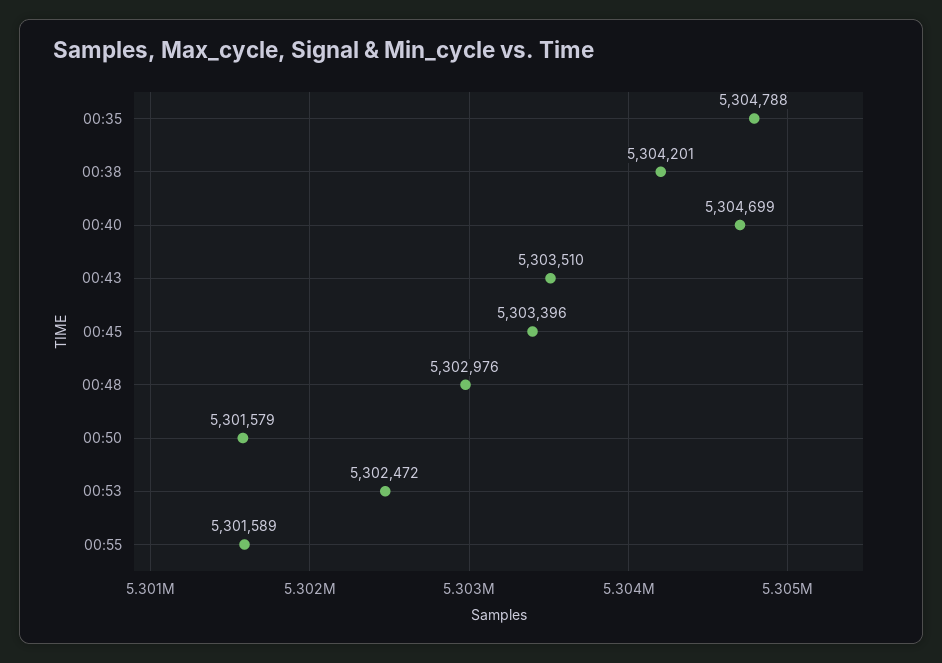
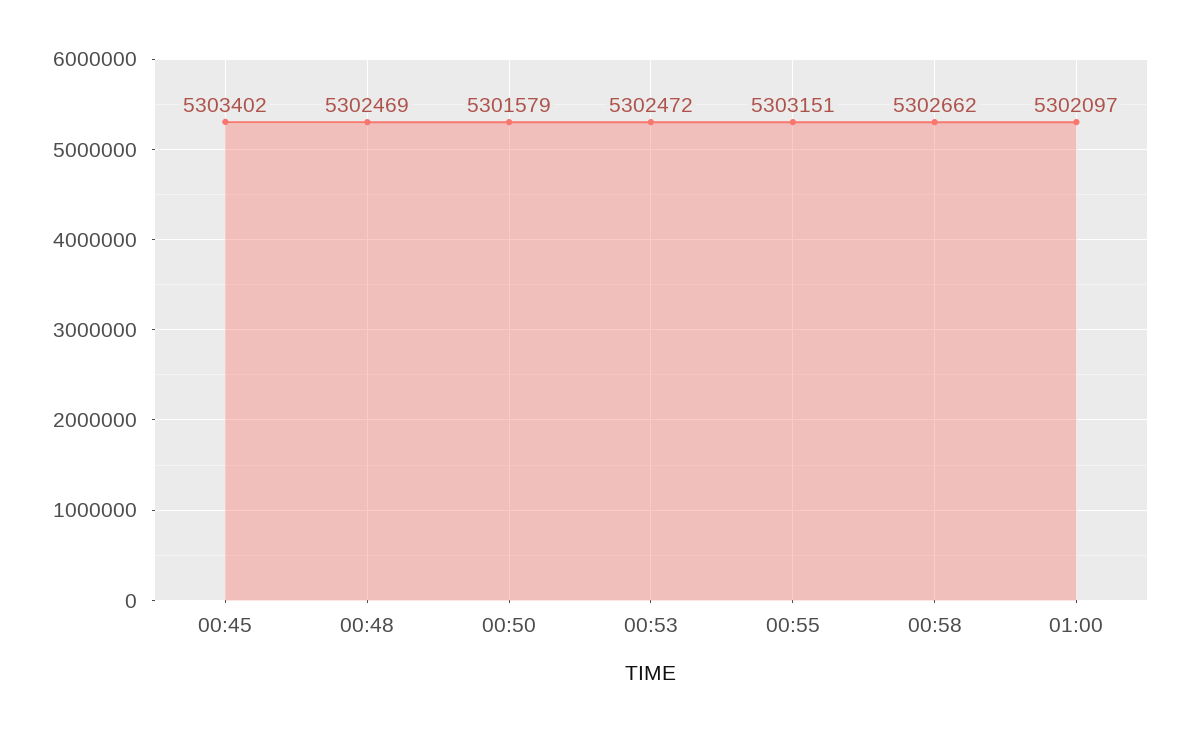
00:35: 5304788 -> none
00:38: 5304201 -> none
00:40: 5304699 -> none
00:43: 5303510 -> none
00:45: 5303396 -> 5303402
00:48: 5302976 -> 5302469
00:55: 5301589 -> 5303151
00:58: none -> 5302662
01:00: none -> 5302097

